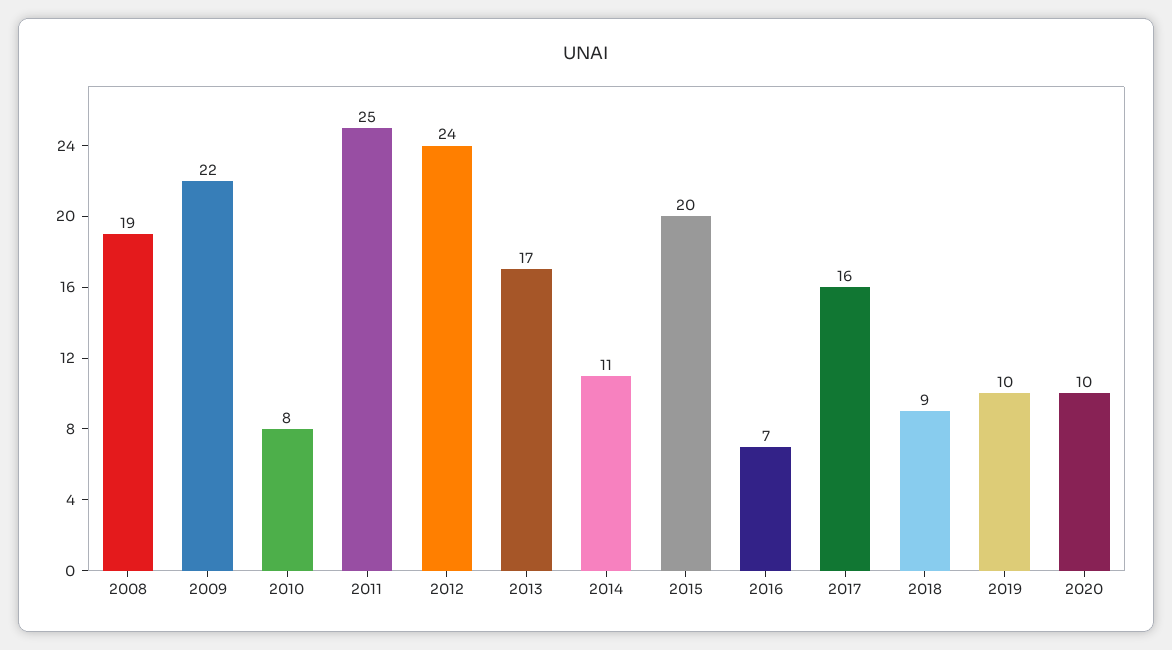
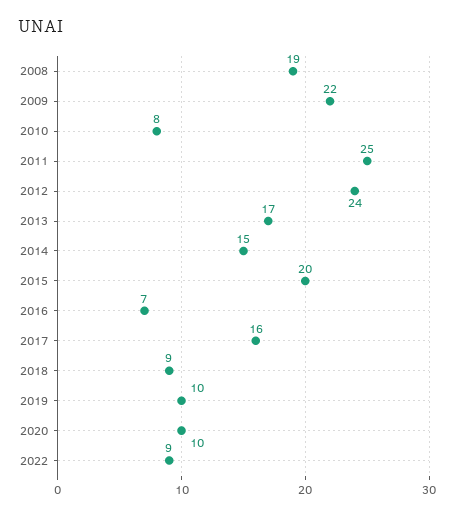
2014: 11 -> 15
2022: none -> 9

